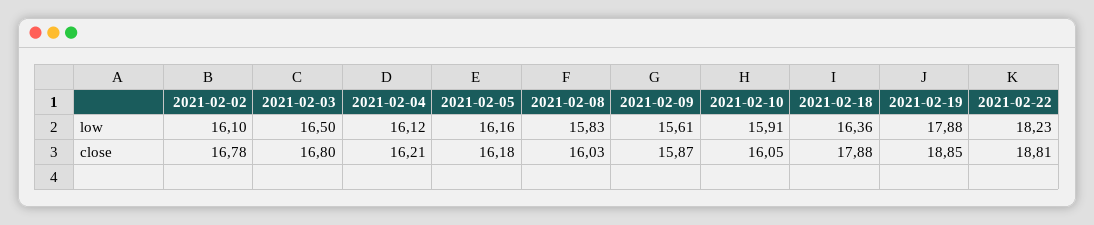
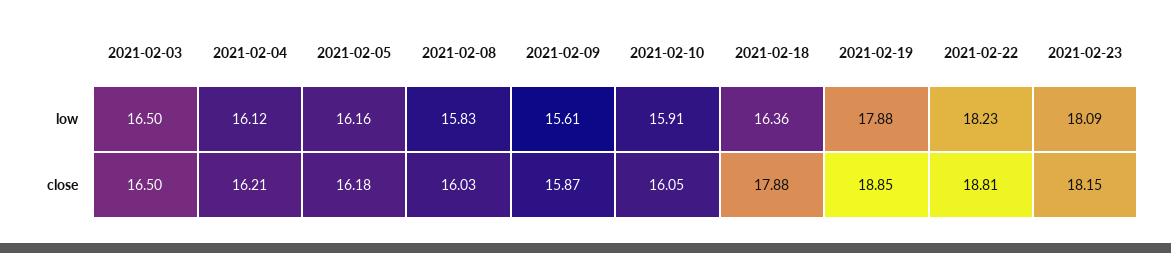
2021-02-02, low: 16.1 -> none
2021-02-02, close: 16.78 -> none
2021-02-03, close: 16.8 -> 16.5
2021-02-23, low: none -> 18.09
2021-02-23, close: none -> 18.15

